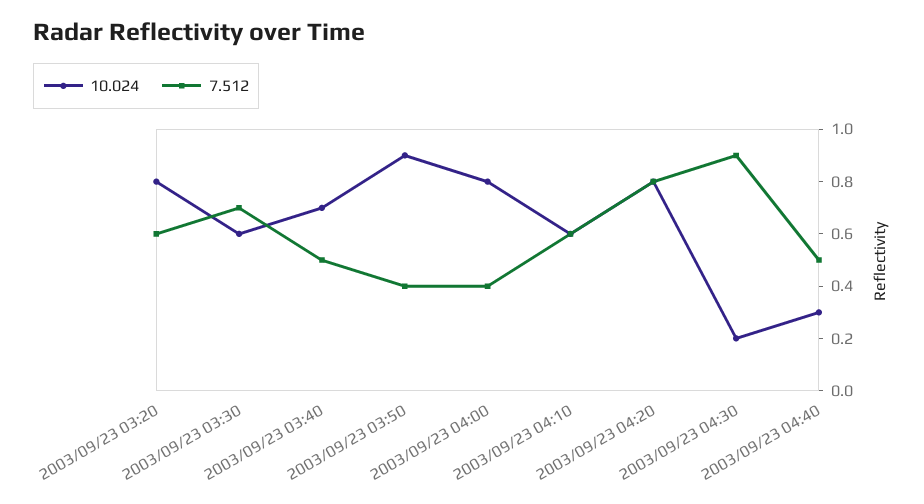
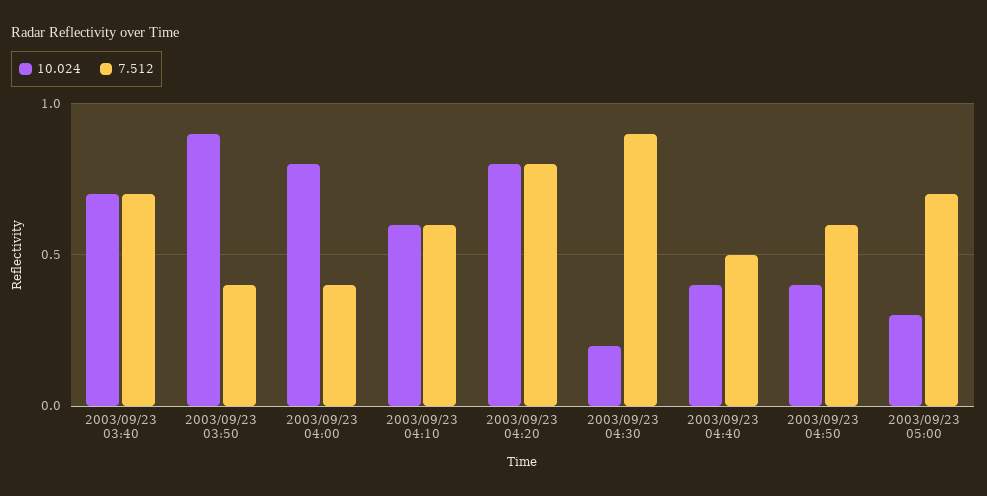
10.024, 2003/09/23 03:20: 0.8 -> none
7.512, 2003/09/23 03:20: 0.6 -> none
10.024, 2003/09/23 03:30: 0.6 -> none
7.512, 2003/09/23 03:30: 0.7 -> none
7.512, 2003/09/23 03:40: 0.5 -> 0.7
10.024, 2003/09/23 04:40: 0.3 -> 0.4
10.024, 2003/09/23 04:50: none -> 0.4
7.512, 2003/09/23 04:50: none -> 0.6
10.024, 2003/09/23 05:00: none -> 0.3
7.512, 2003/09/23 05:00: none -> 0.7

